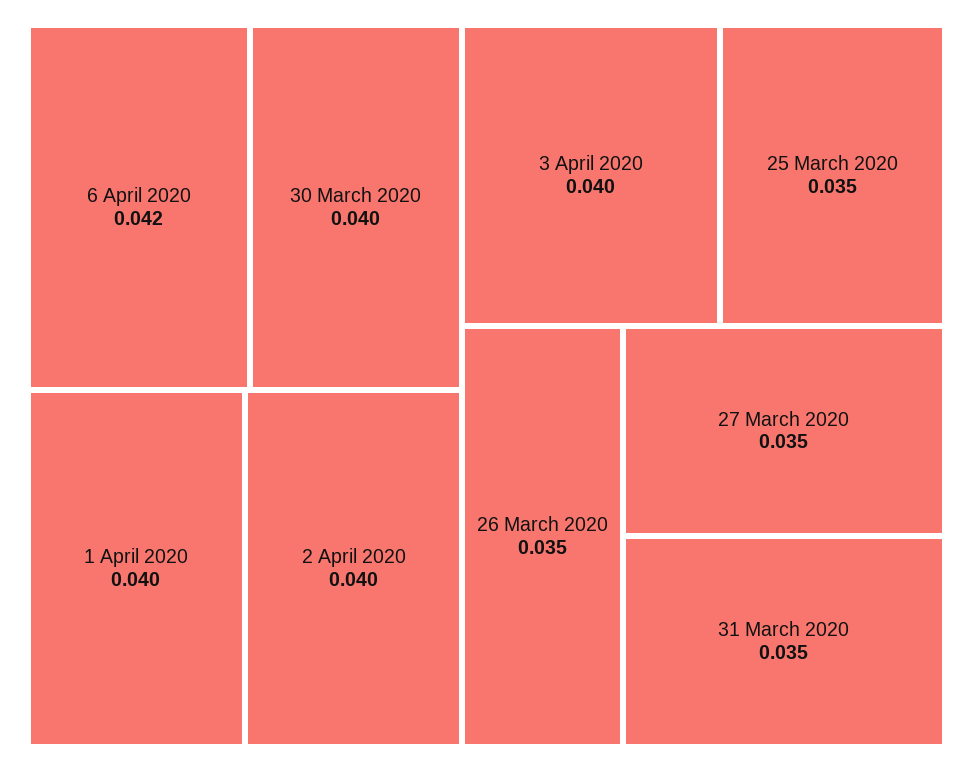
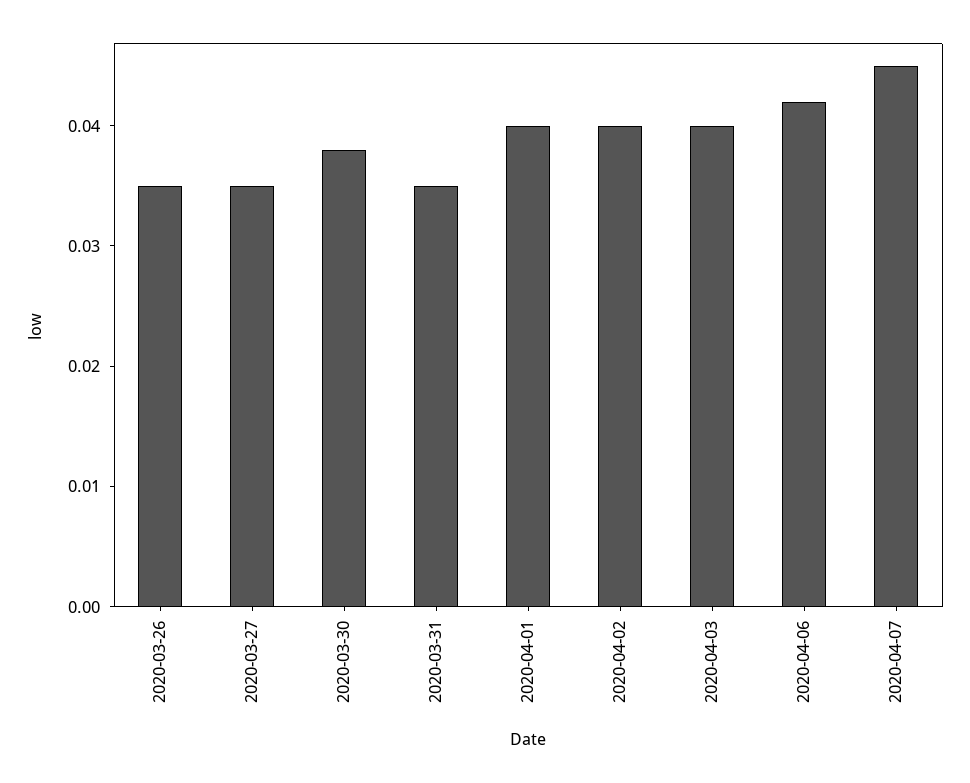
30 March 2020: 0.04 -> 0.038
25 March 2020: 0.035 -> none
2020-04-07: none -> 0.045

